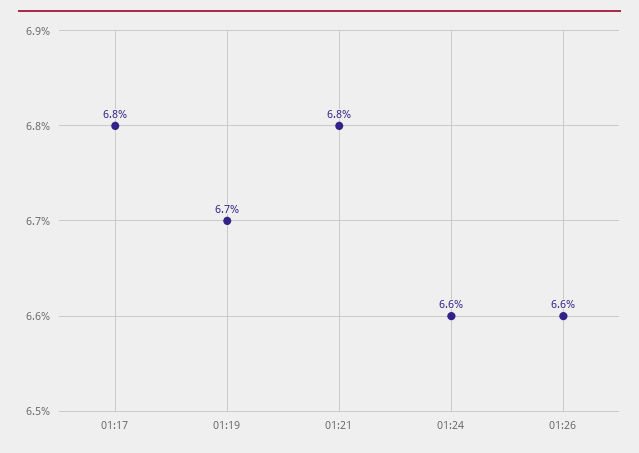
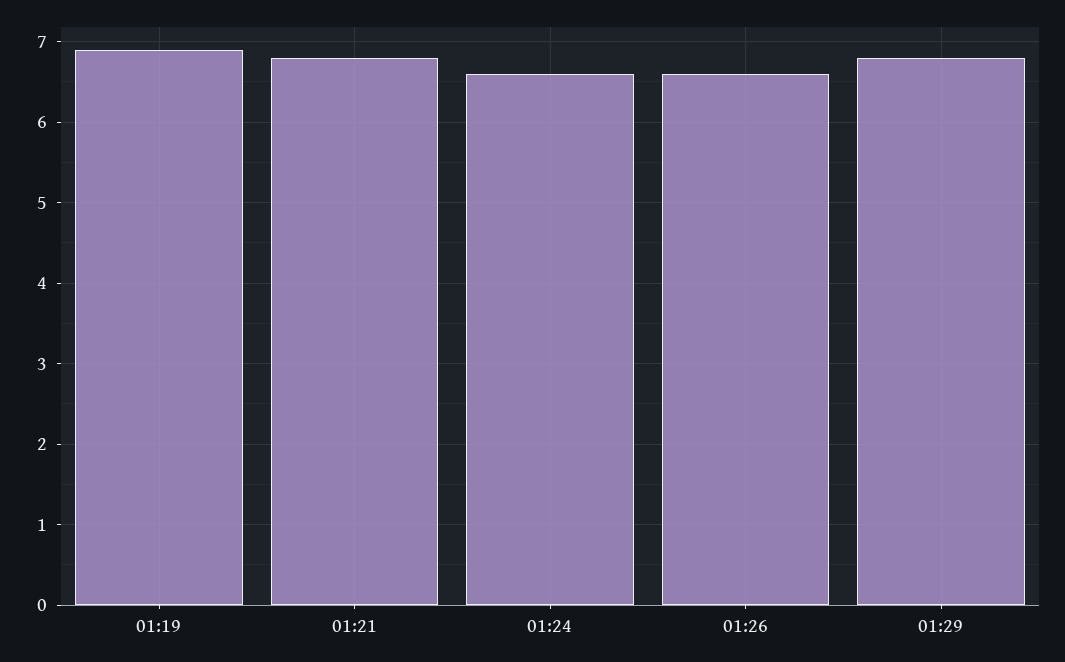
01:17: 6.8 -> none
01:19: 6.7 -> 6.9
01:29: none -> 6.8

